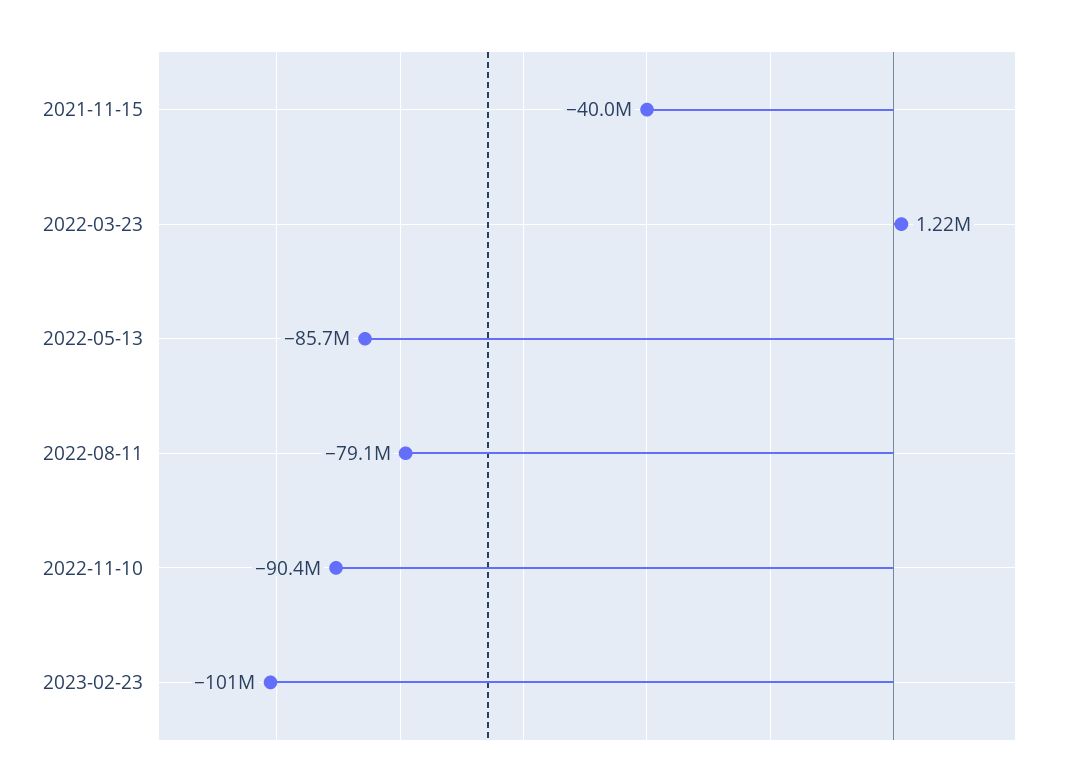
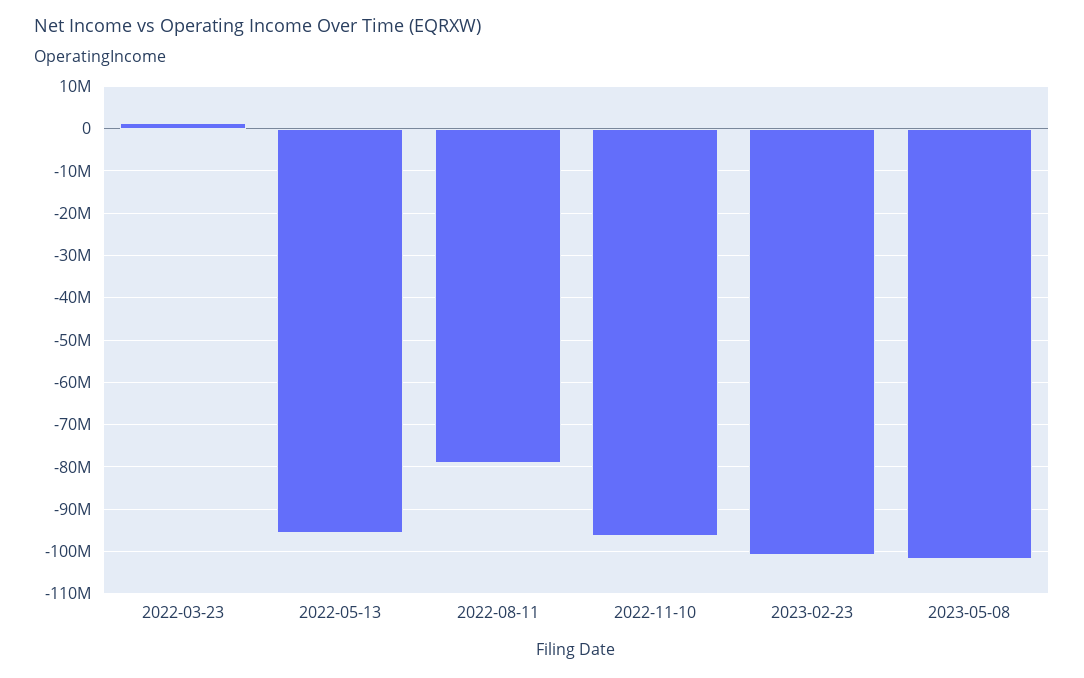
2021-11-15: -40000000 -> none
2022-05-13: -85700000 -> -96000000
2022-11-10: -90400000 -> -96000000
2023-05-08: none -> -102000000

